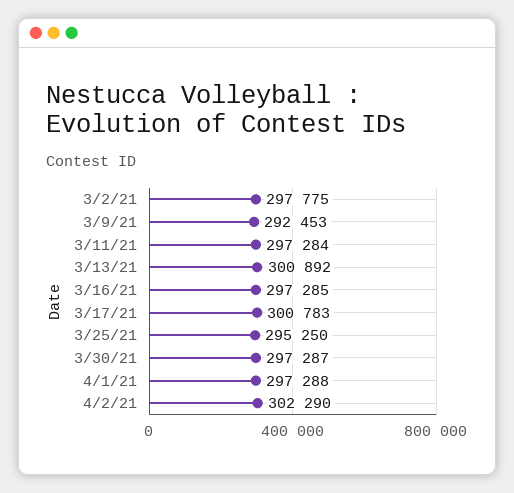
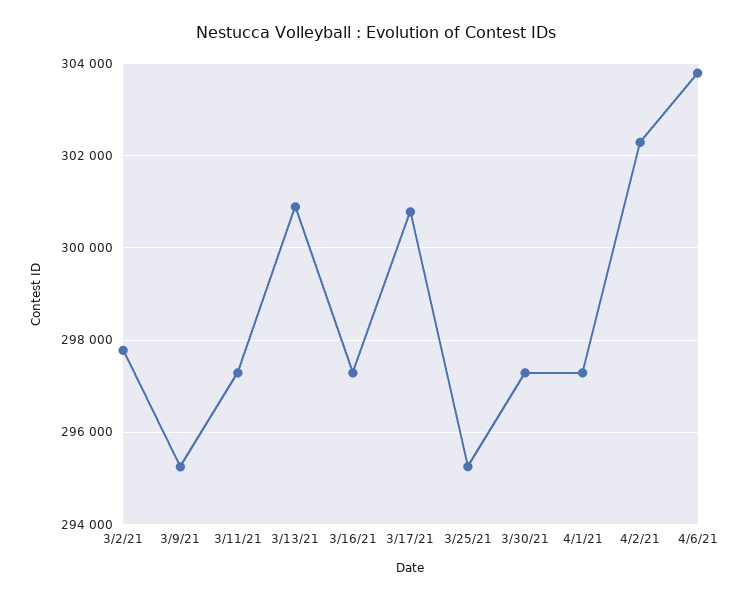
3/9/21: 292453 -> 295200
4/6/21: none -> 303800

